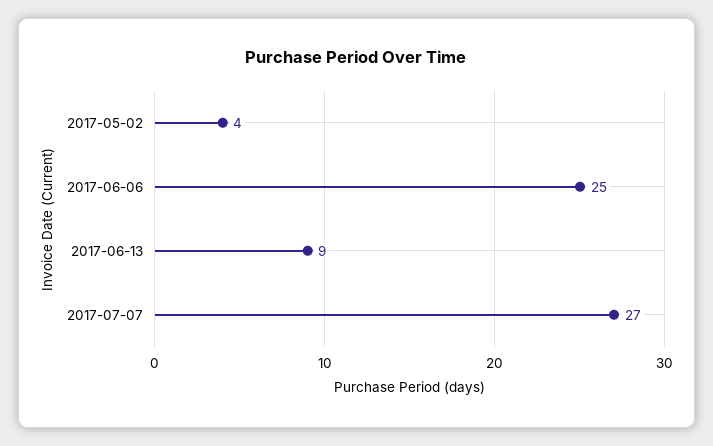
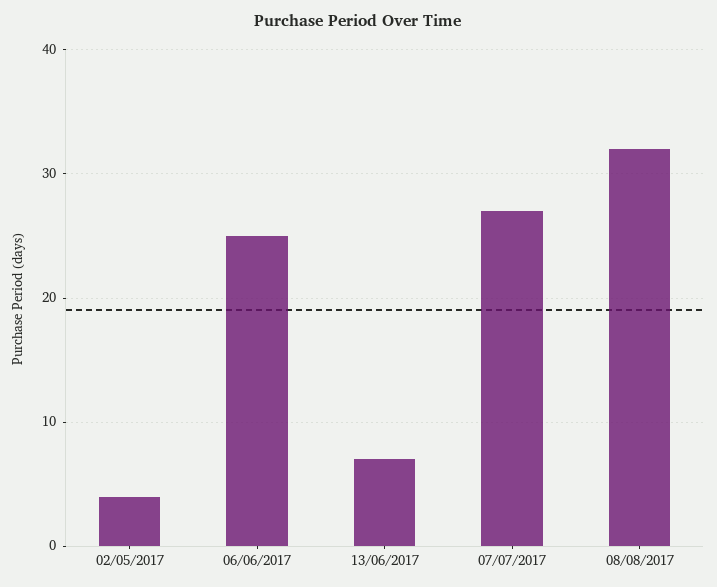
2017-06-13: 9 -> 7
08/08/2017: none -> 32

